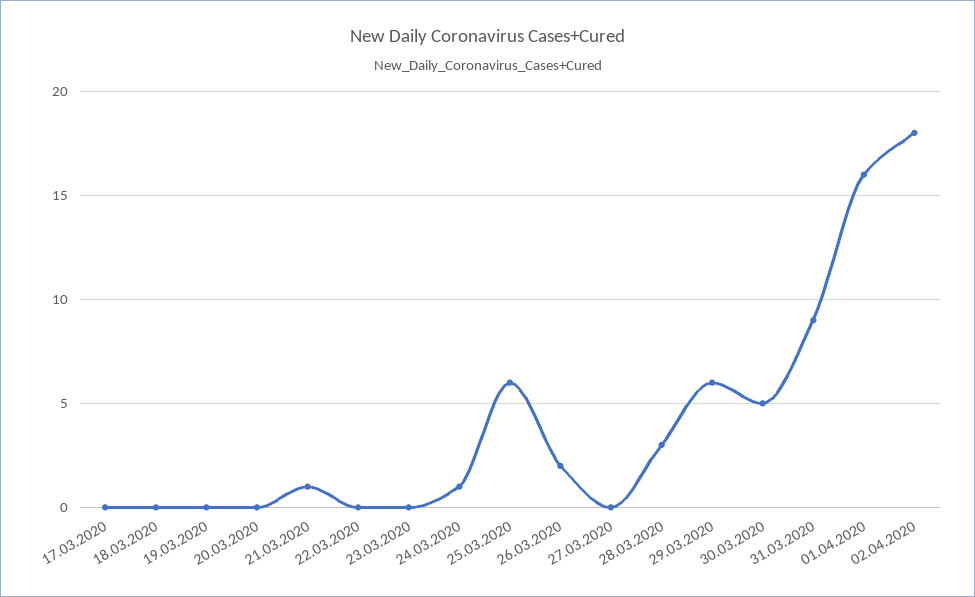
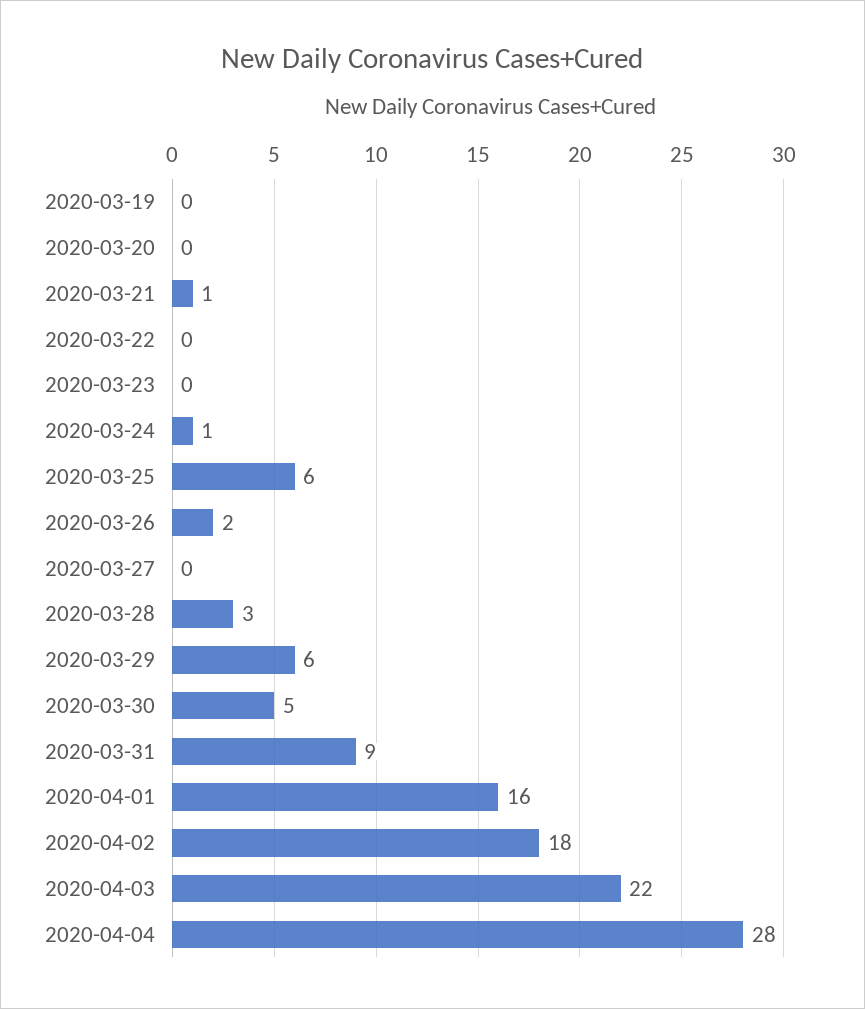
17.03.2020: 0 -> none
18.03.2020: 0 -> none
2020-04-03: none -> 22
2020-04-04: none -> 28

